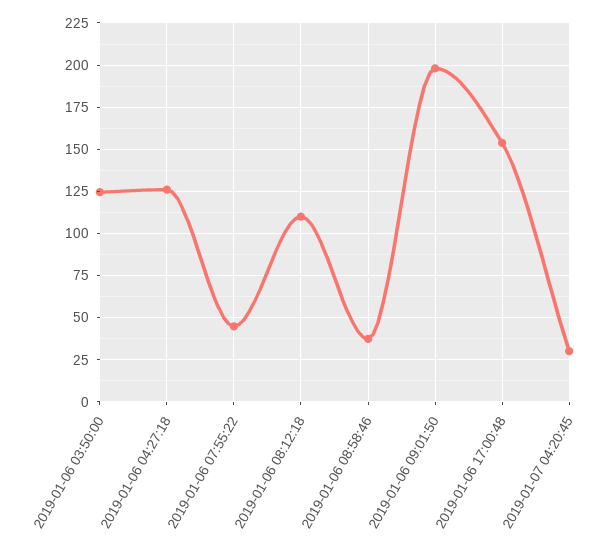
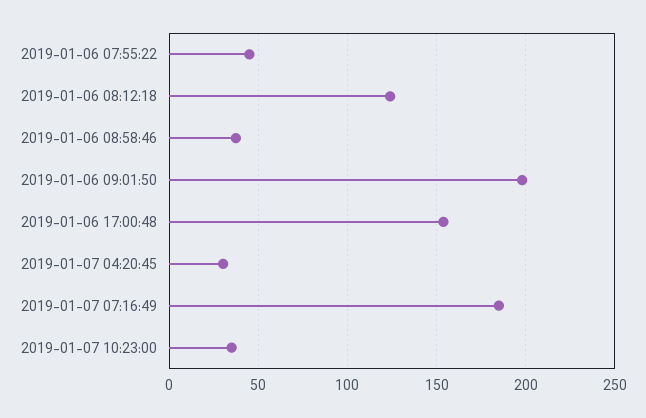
2019-01-06 03:50:00: 125 -> none
2019-01-06 04:27:18: 125 -> none
2019-01-06 08:12:18: 110 -> 125
2019-01-07 07:16:49: none -> 185
2019-01-07 10:23:00: none -> 35

